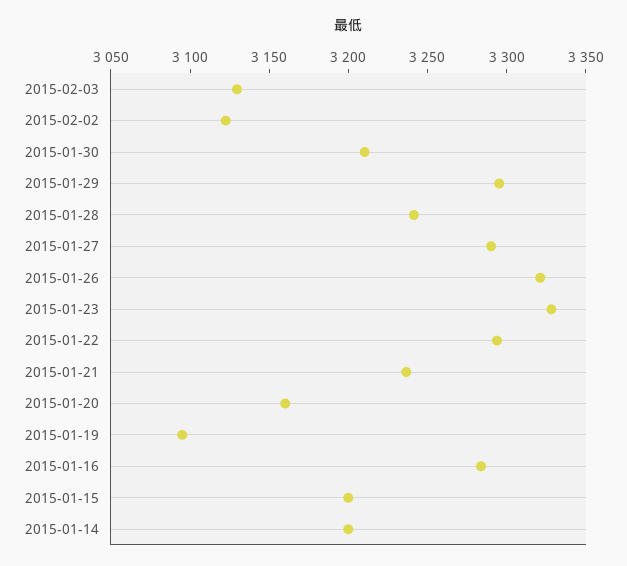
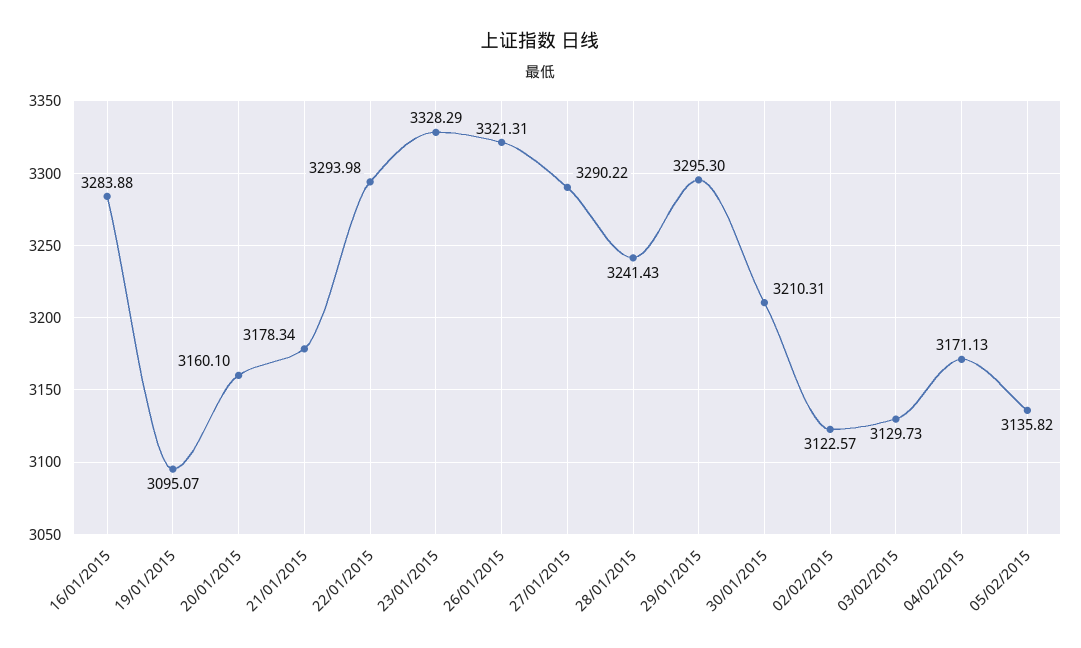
2015-01-21: 3240 -> 3178.34
2015-01-15: 3200 -> none
2015-01-14: 3200 -> none
04/02/2015: none -> 3171.13
05/02/2015: none -> 3135.82

